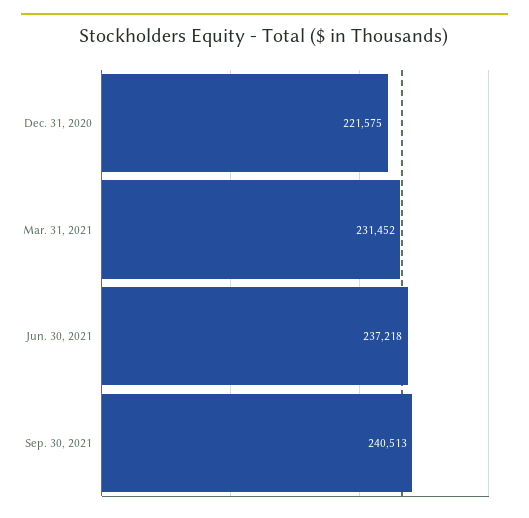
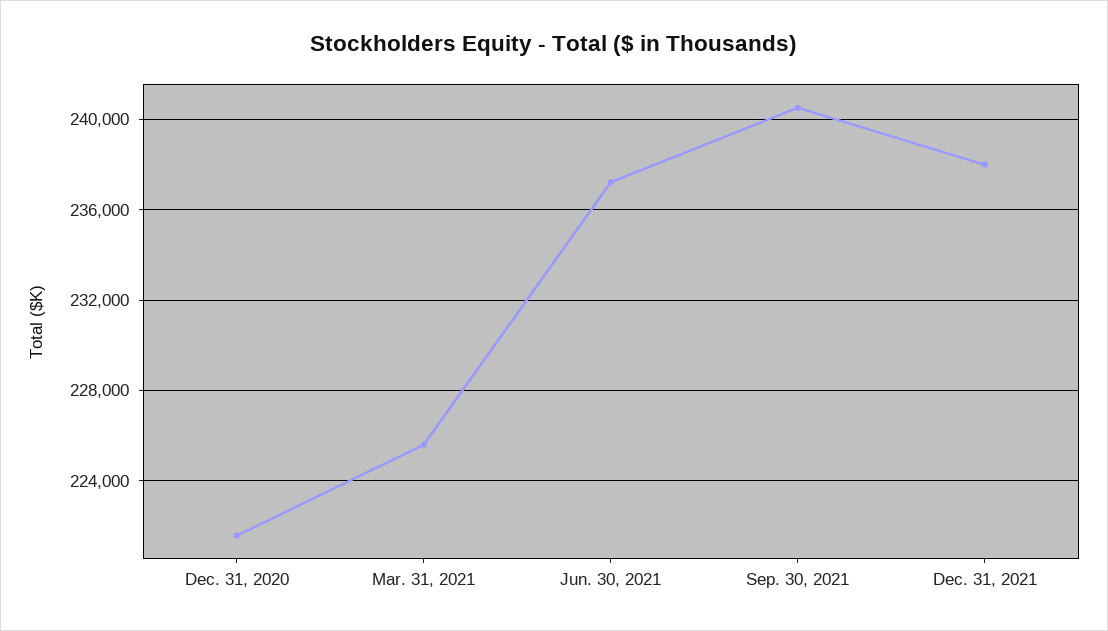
Mar. 31, 2021: 231452 -> 225500
Dec. 31, 2021: none -> 238000

